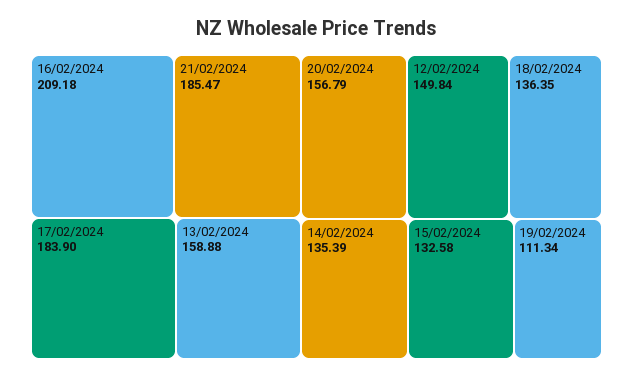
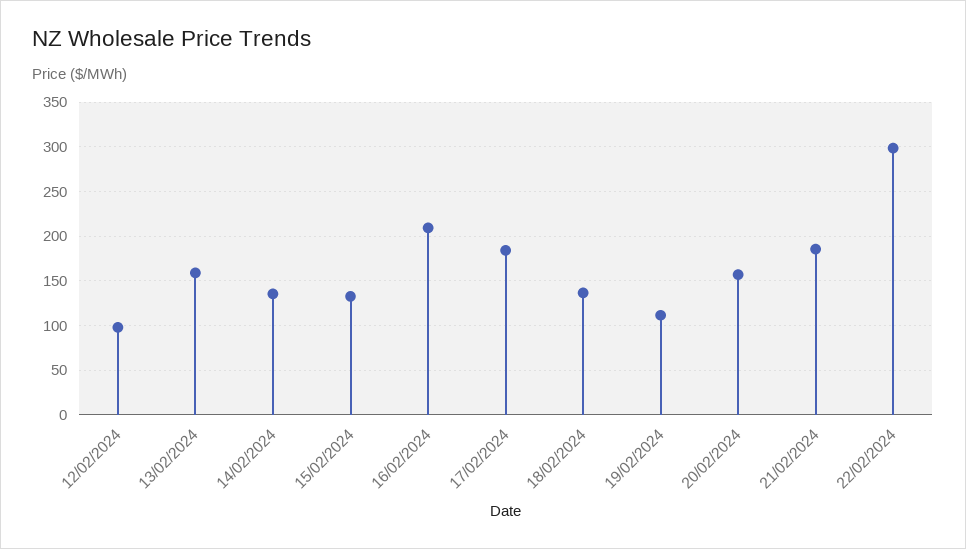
12/02/2024: 149.84 -> 100
22/02/2024: none -> 300

